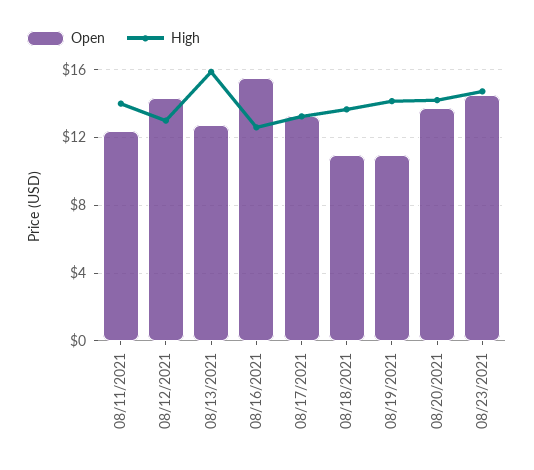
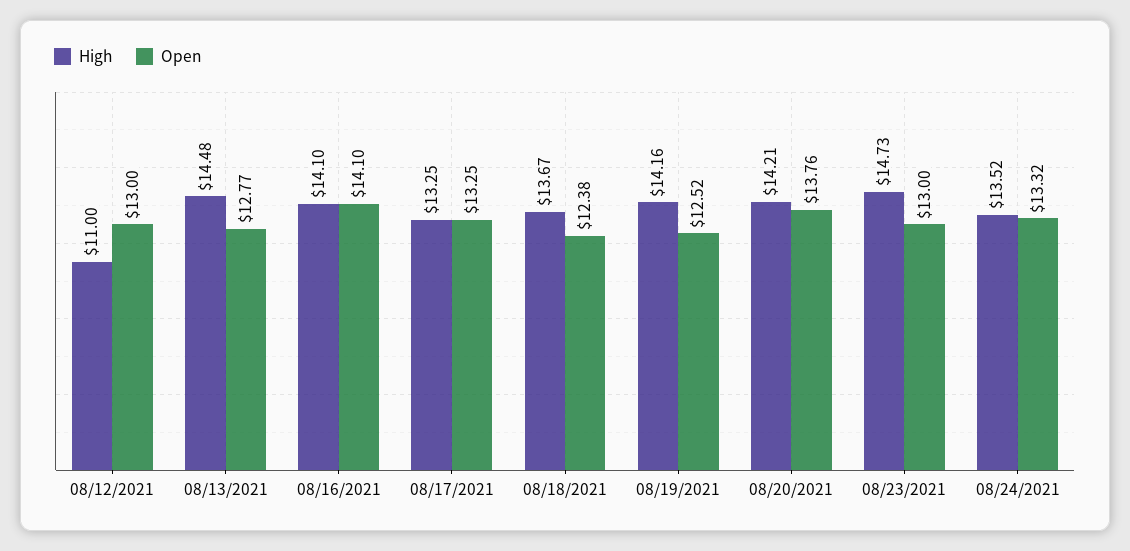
Open, 08/11/2021: 12.5 -> none
High, 08/11/2021: 14 -> none
Open, 08/12/2021: 14.5 -> 13
High, 08/12/2021: 13 -> 11
High, 08/13/2021: 16 -> 14.48
Open, 08/16/2021: 15.5 -> 14.1
High, 08/16/2021: 12.5 -> 14.1
Open, 08/18/2021: 11 -> 12.38
Open, 08/19/2021: 11 -> 12.52
Open, 08/23/2021: 14.5 -> 13
High, 08/24/2021: none -> 13.52
Open, 08/24/2021: none -> 13.32

